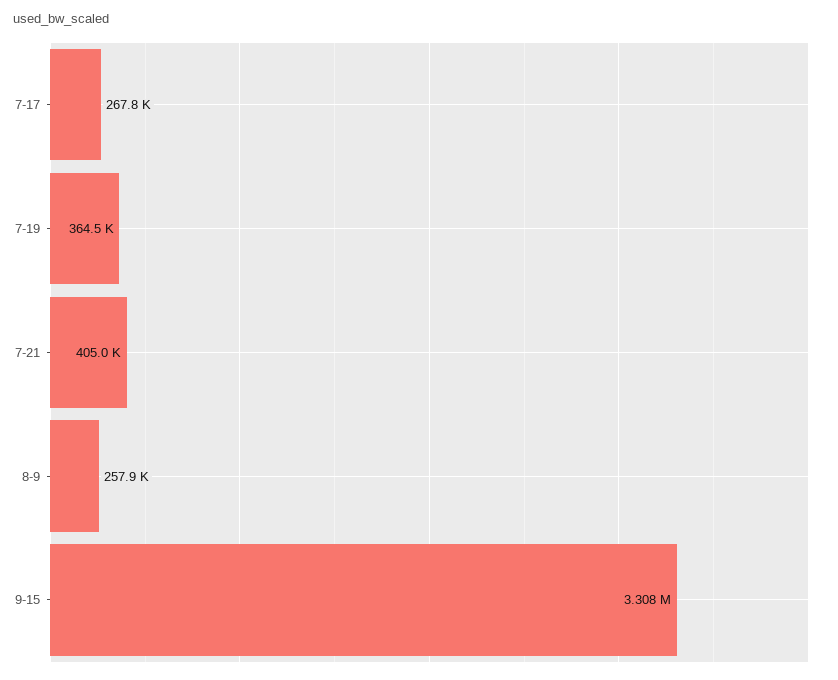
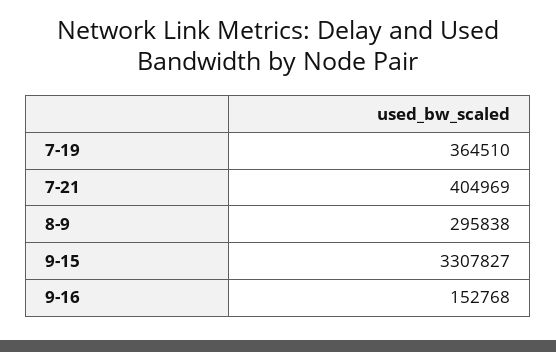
7-17: 267800 -> none
8-9: 257900 -> 295838
9-16: none -> 152768

